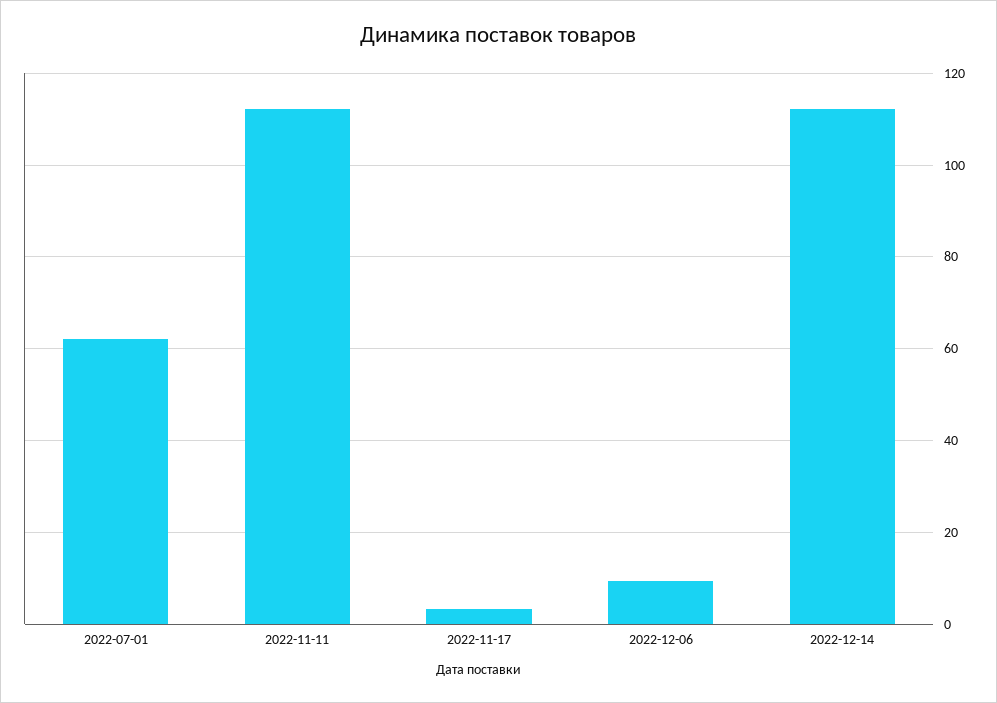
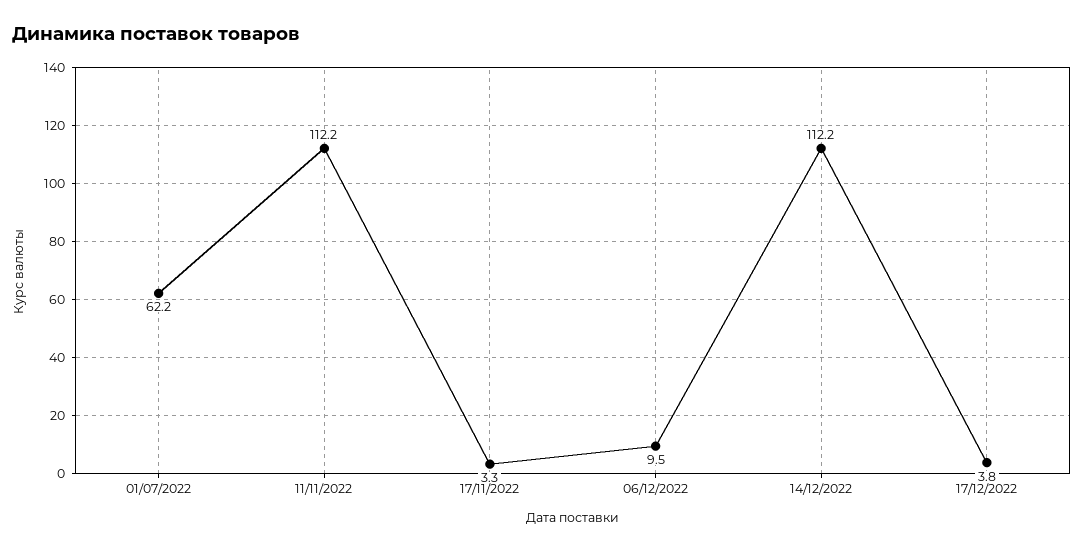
17/12/2022: none -> 3.8

